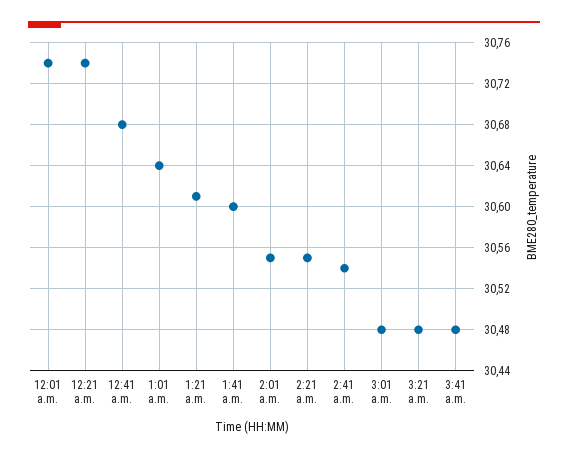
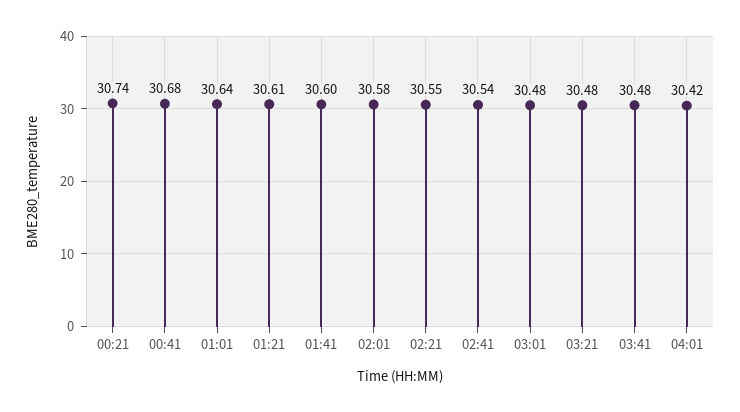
12:01 a.m.: 30.74 -> none
2:01 a.m.: 30.55 -> 30.58
04:01: none -> 30.42

